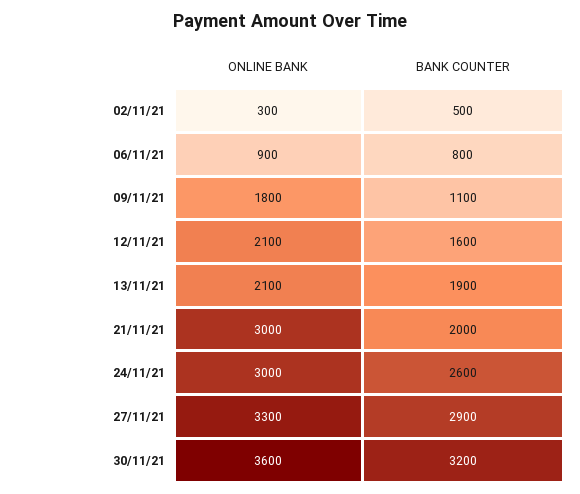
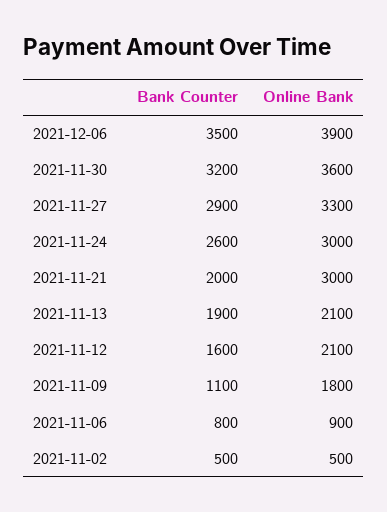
ONLINE BANK, 02/11/21: 300 -> 500
BANK COUNTER, 2021-12-06: none -> 3500
ONLINE BANK, 2021-12-06: none -> 3900

